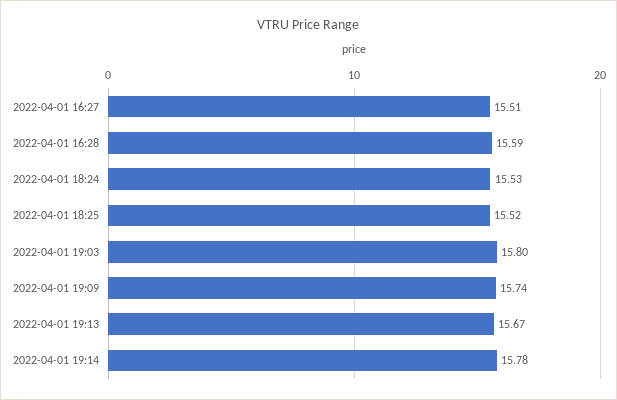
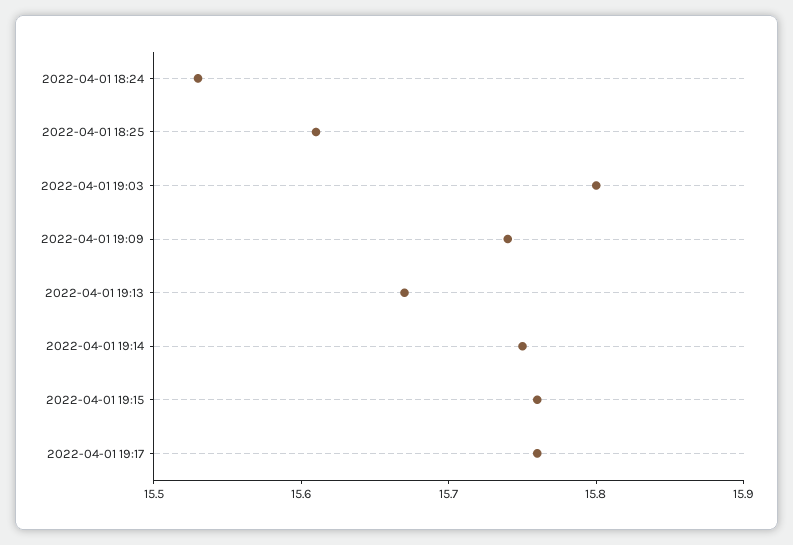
2022-04-01 16:27: 15.51 -> none
2022-04-01 16:28: 15.59 -> none
2022-04-01 18:25: 15.52 -> 15.61
2022-04-01 19:14: 15.78 -> 15.75
2022-04-01 19:15: none -> 15.76
2022-04-01 19:17: none -> 15.76

